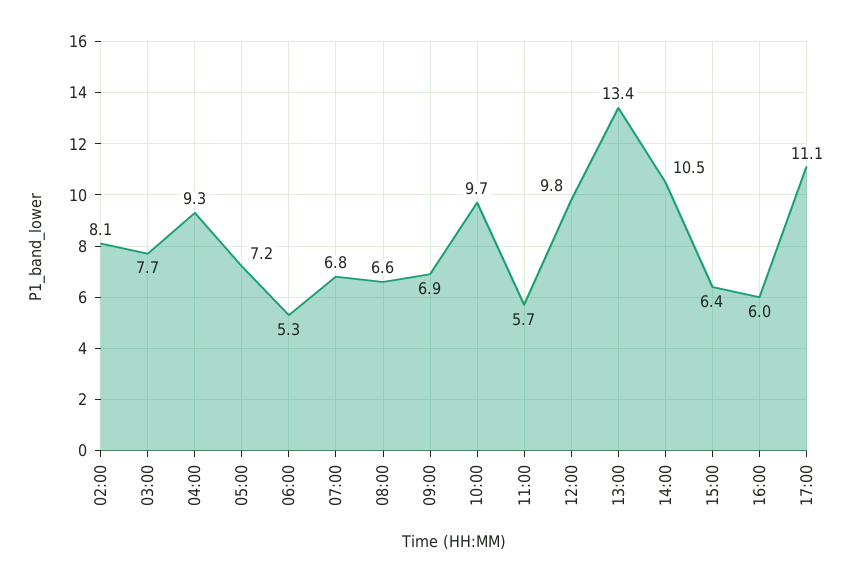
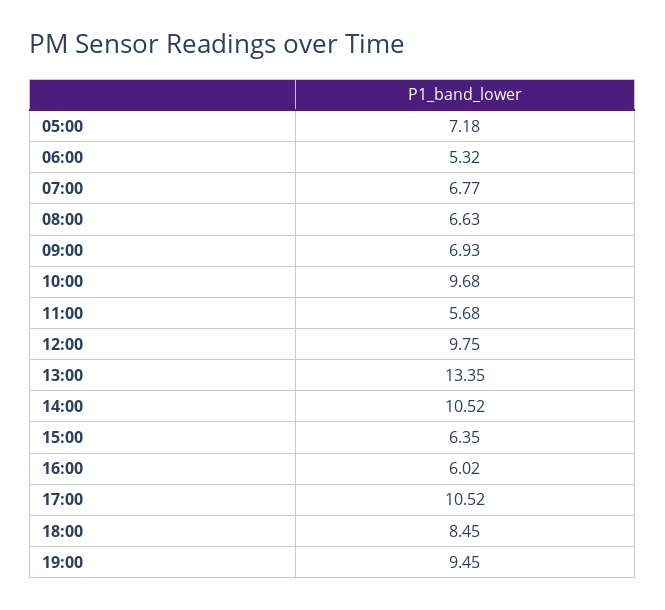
02:00: 8.1 -> none
03:00: 7.7 -> none
04:00: 9.3 -> none
17:00: 11.1 -> 10.52
18:00: none -> 8.45
19:00: none -> 9.45

